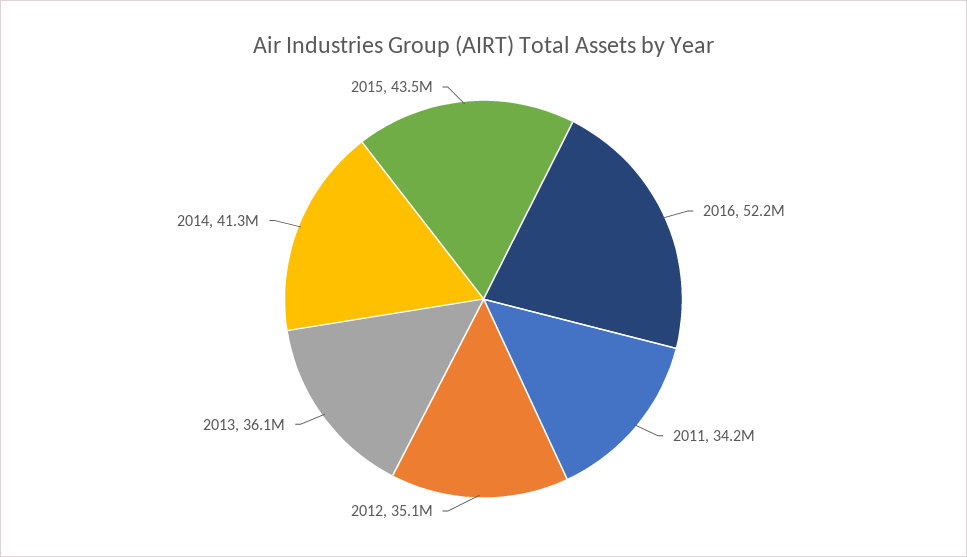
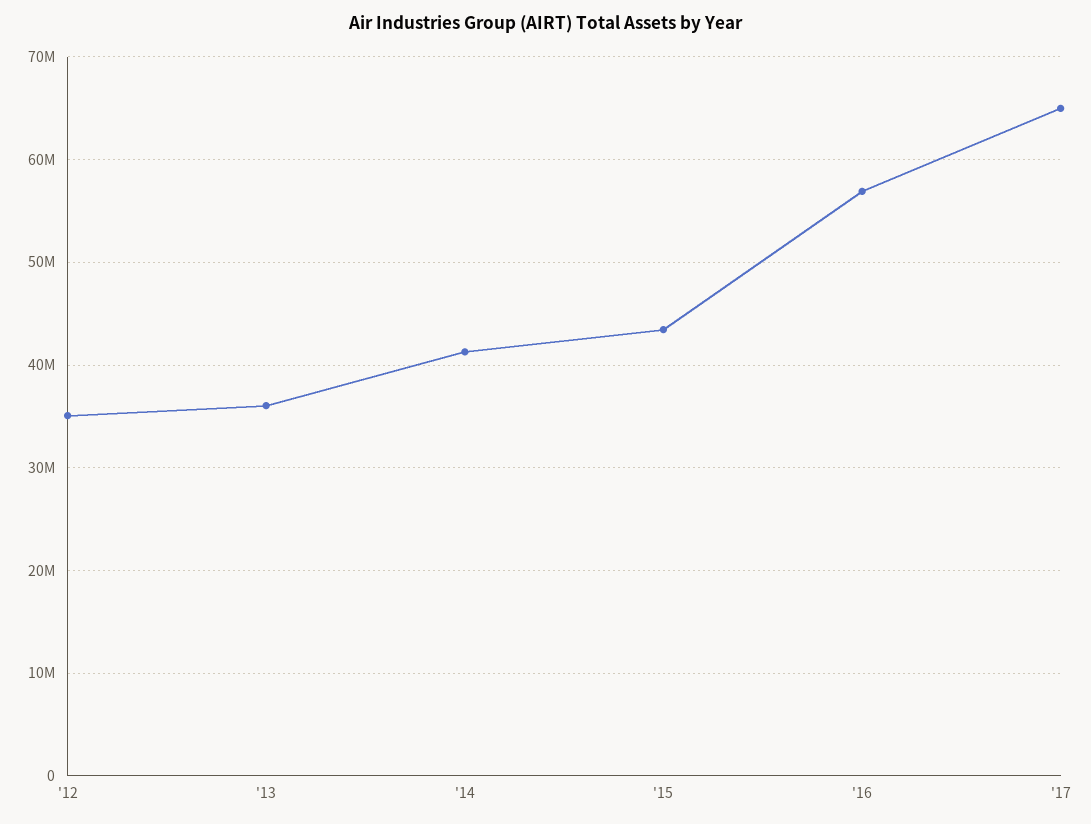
2016: 52200000 -> 57000000
2011: 34200000 -> none
'17: none -> 65000000

